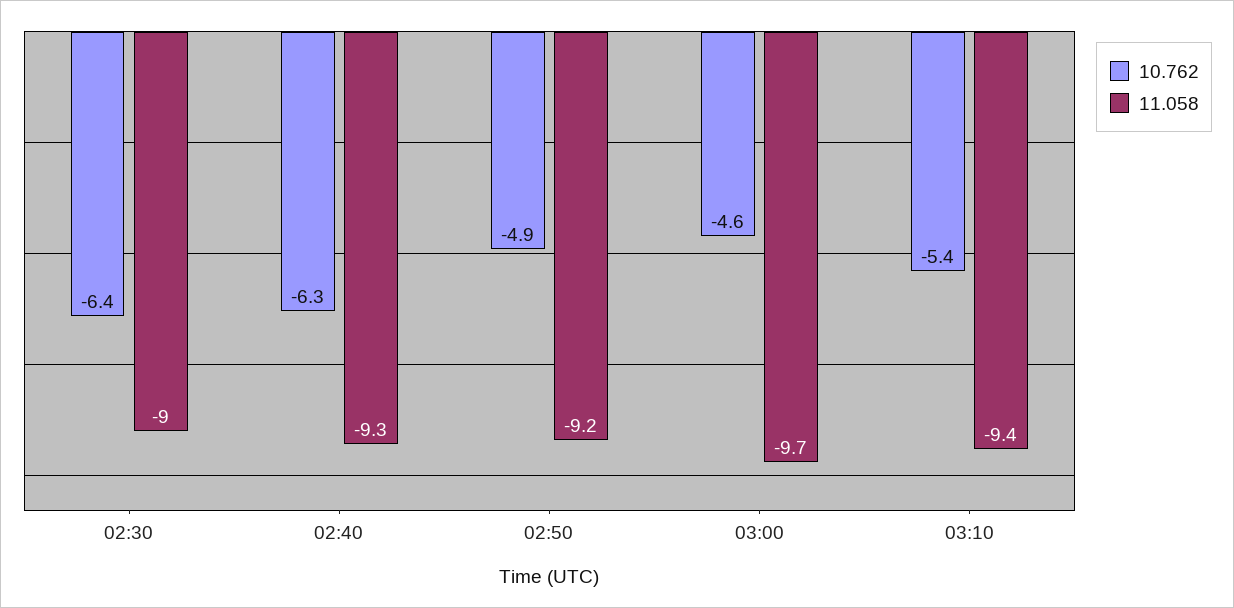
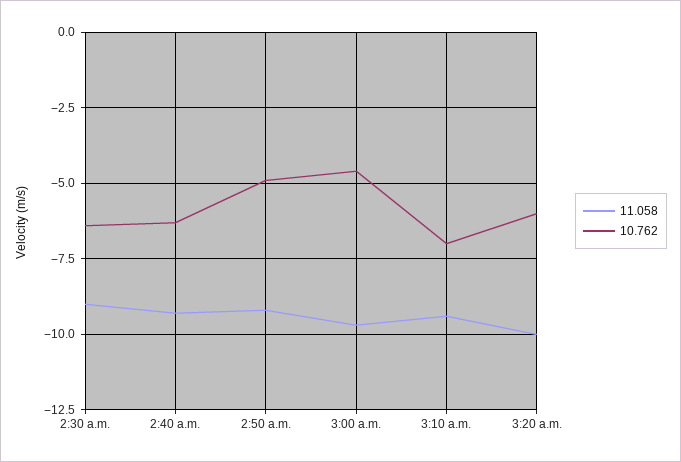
10.762, 03:10: -5.4 -> -7
11.058, 3:20 a.m.: none -> -10
10.762, 3:20 a.m.: none -> -6

